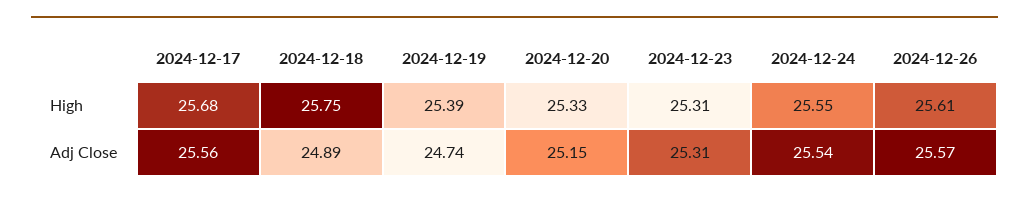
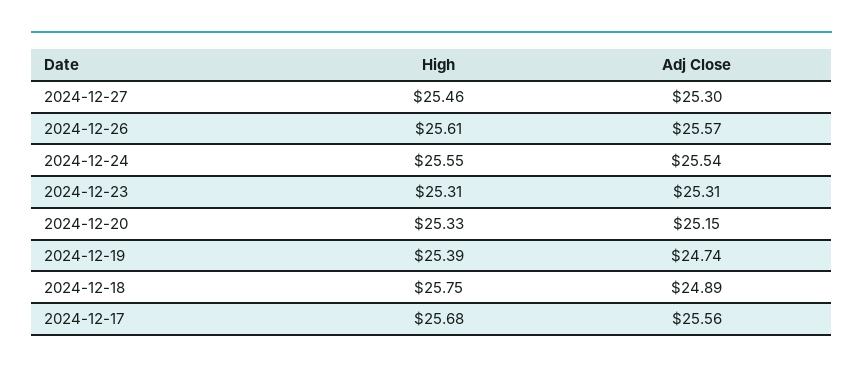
2024-12-27, High: none -> 25.46
2024-12-27, Adj Close: none -> 25.3

